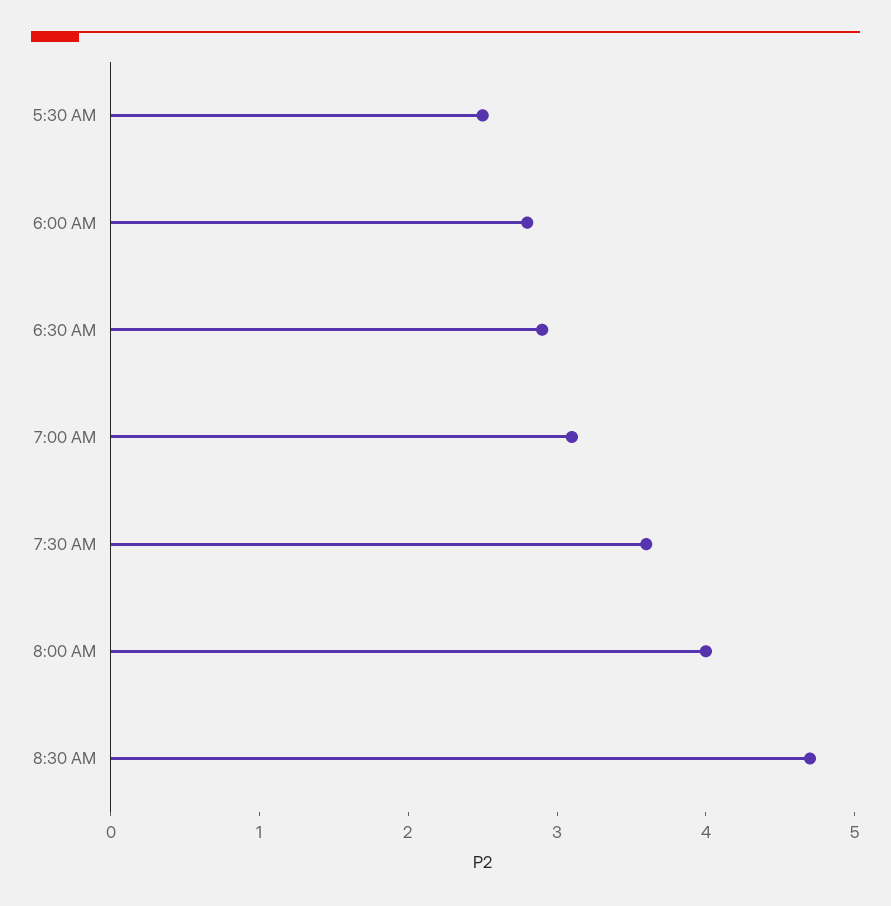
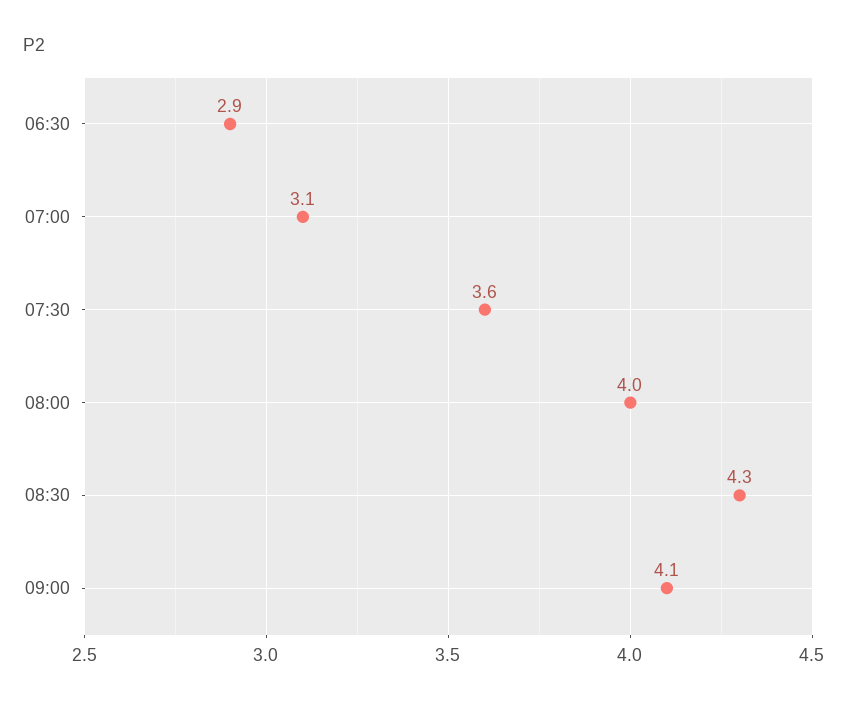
5:30 AM: 2.5 -> none
6:00 AM: 2.8 -> none
8:30 AM: 4.7 -> 4.3
09:00: none -> 4.1

